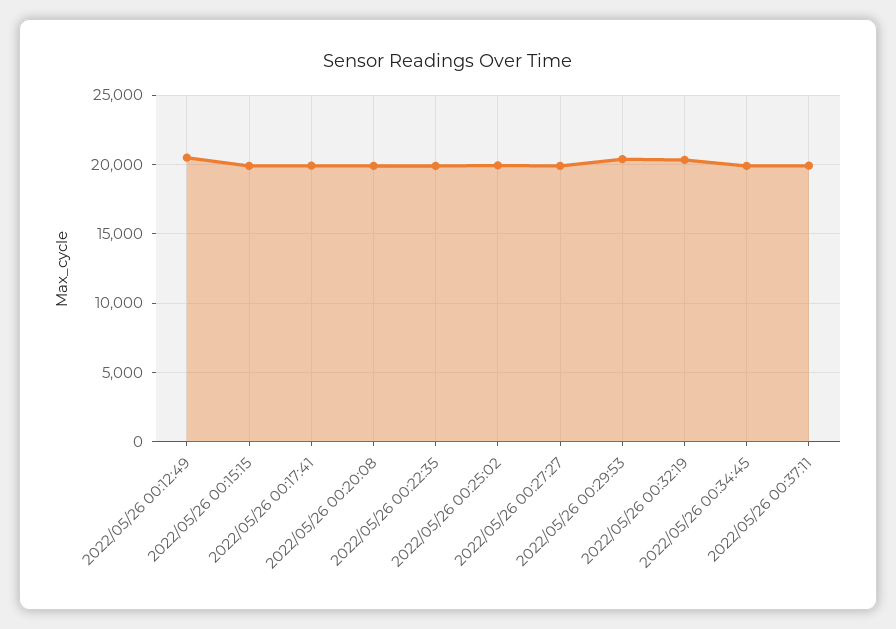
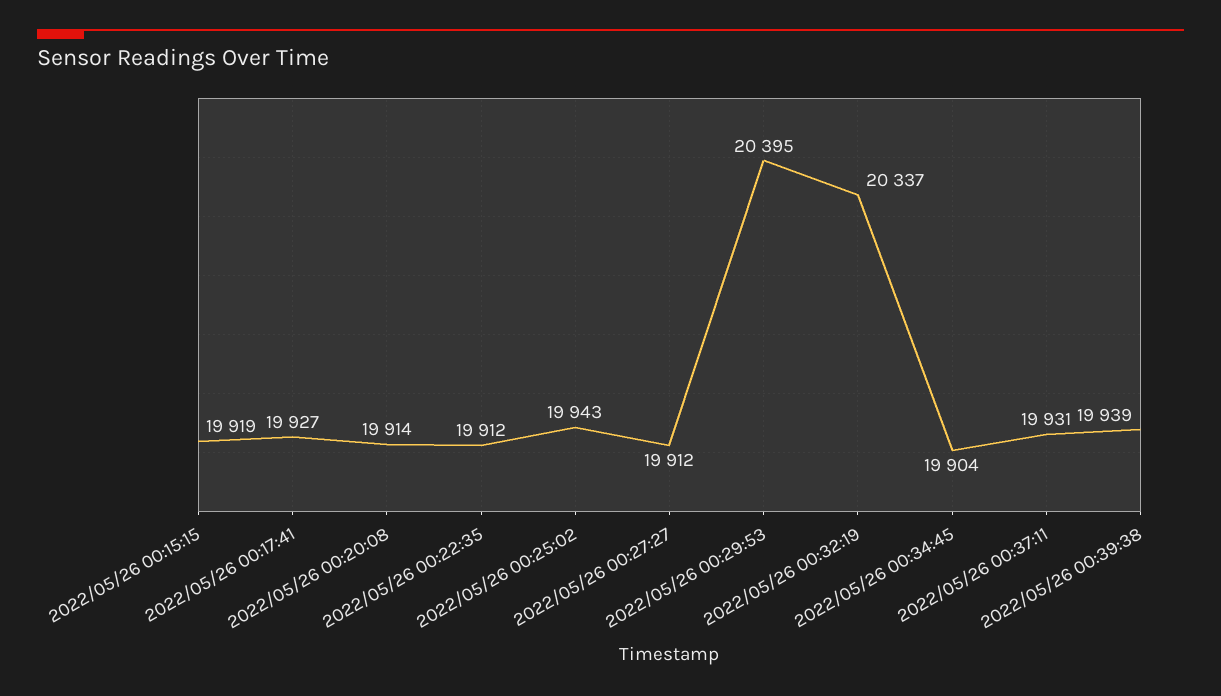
2022/05/26 00:12:49: 20500 -> none
2022/05/26 00:39:38: none -> 19939

